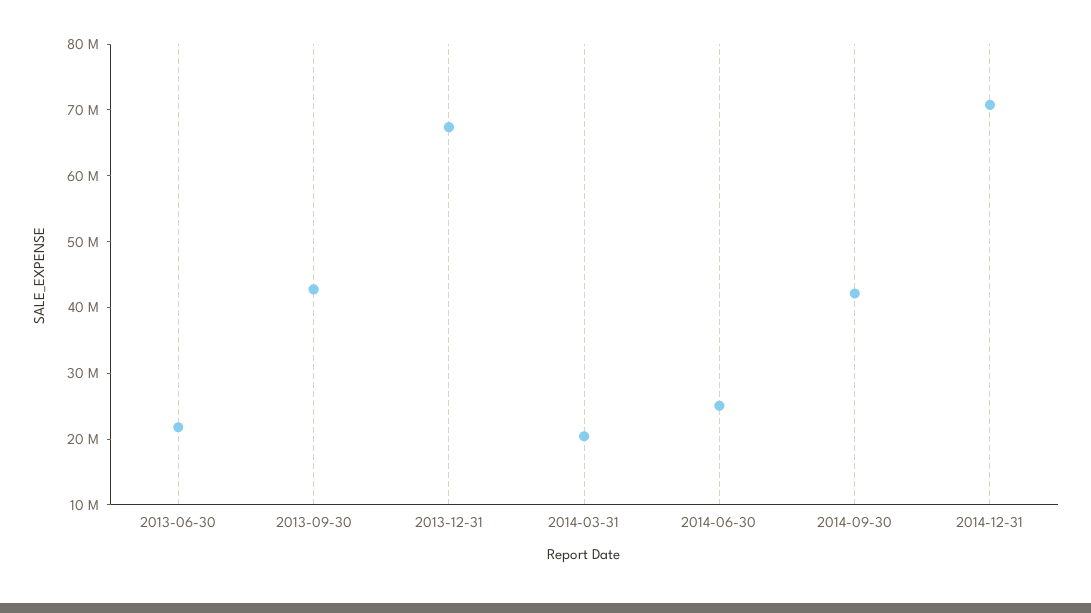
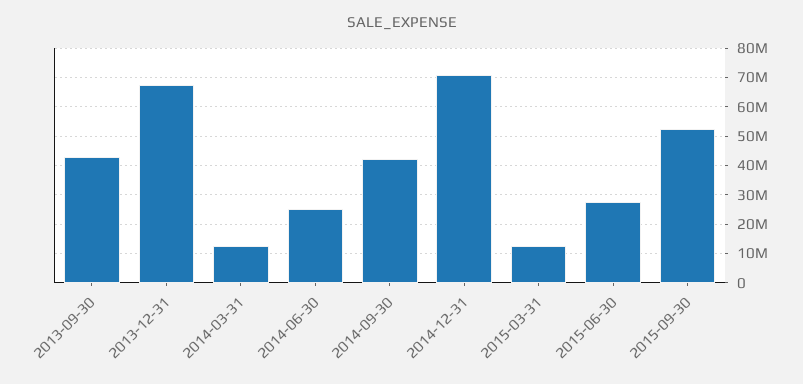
2013-06-30: 22000000 -> none
2014-03-31: 20000000 -> 12500000
2015-03-31: none -> 12500000
2015-06-30: none -> 27500000
2015-09-30: none -> 52500000

